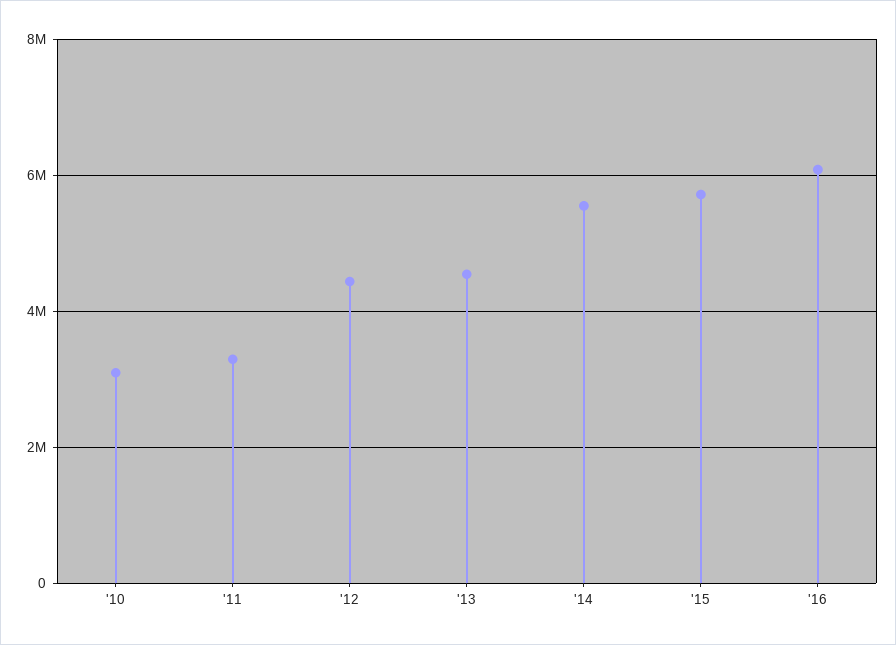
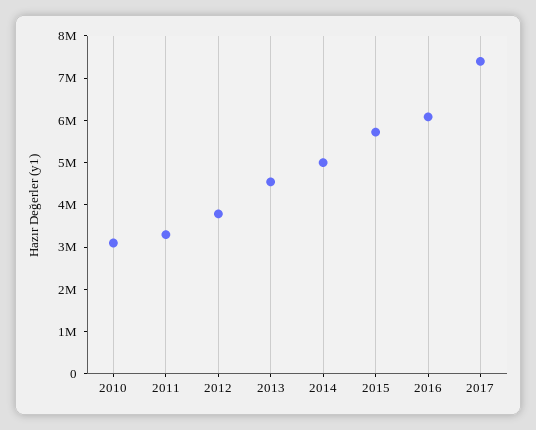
'12: 4400000 -> 3800000
'14: 5600000 -> 5000000
2017: none -> 7400000

